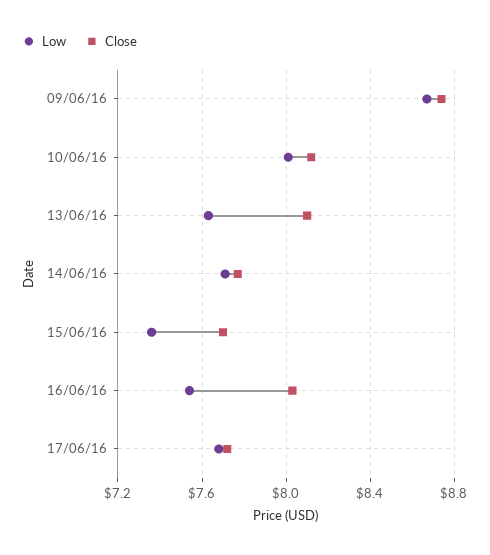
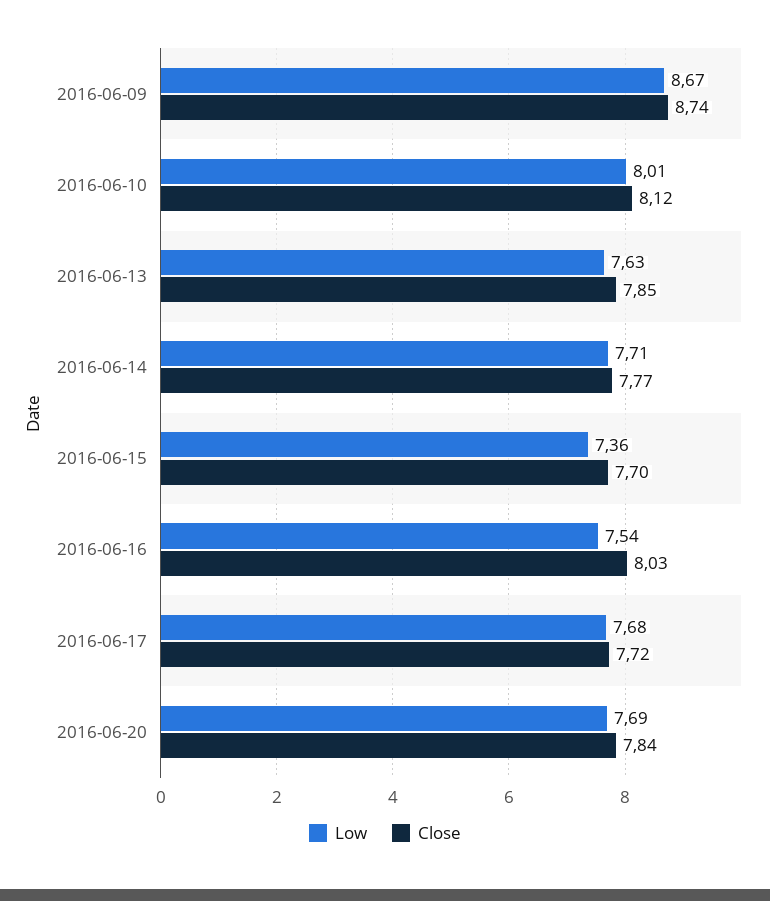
Close, 13/06/16: 8.1 -> 7.85
Low, 2016-06-20: none -> 7.69
Close, 2016-06-20: none -> 7.84

